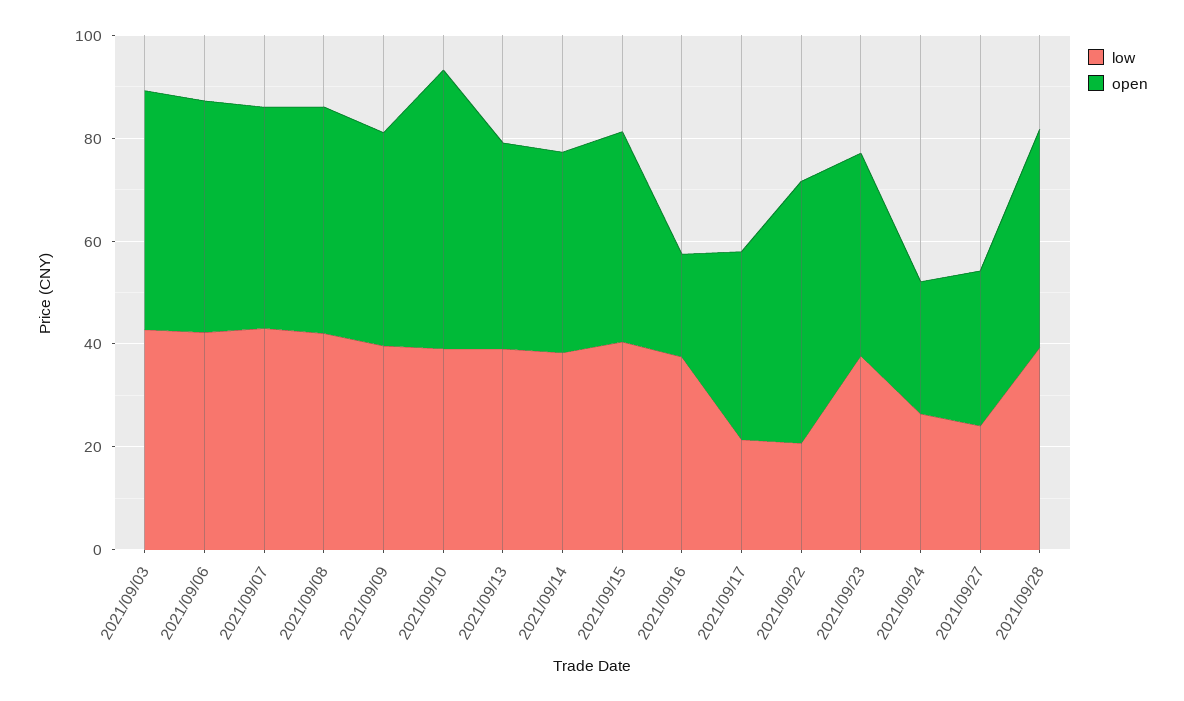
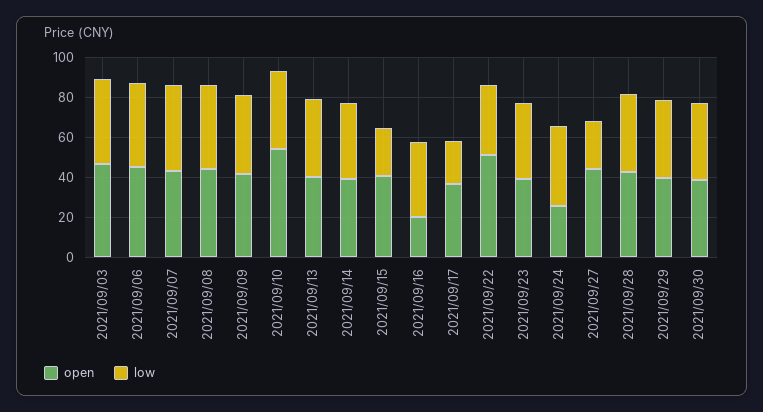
low, 2021/09/15: 40 -> 25
low, 2021/09/22: 20 -> 35
low, 2021/09/24: 25 -> 40
open, 2021/09/27: 30 -> 45
open, 2021/09/29: none -> 40
low, 2021/09/29: none -> 40
open, 2021/09/30: none -> 40
low, 2021/09/30: none -> 40

